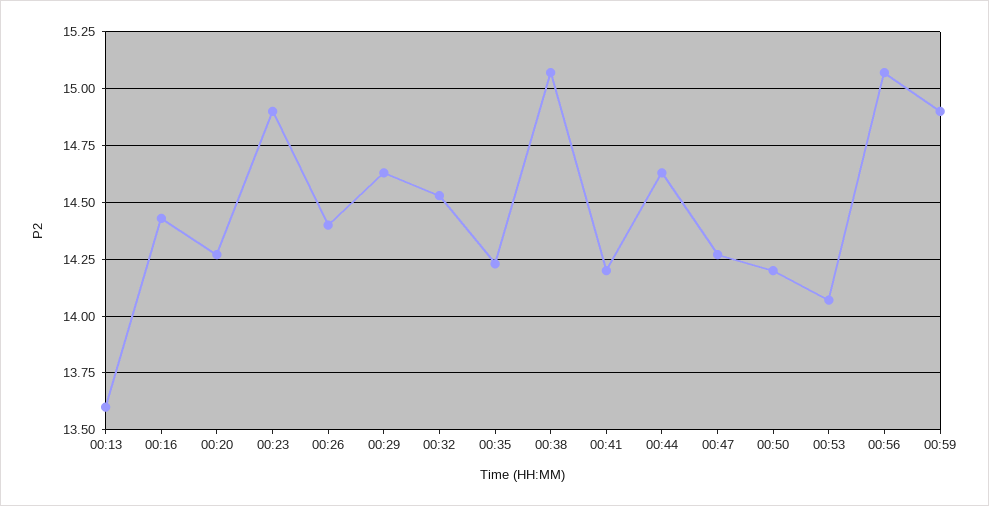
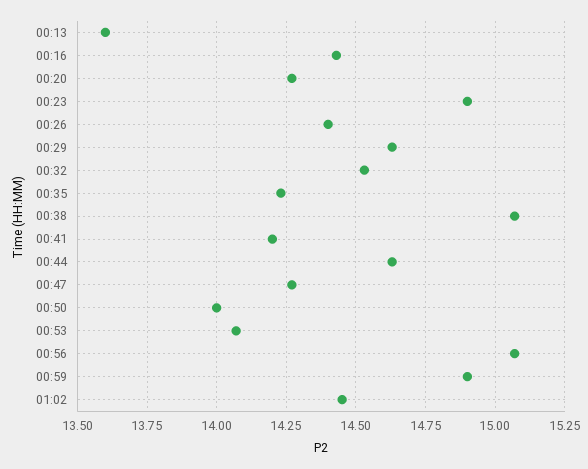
00:50: 14.2 -> 14
01:02: none -> 14.45

